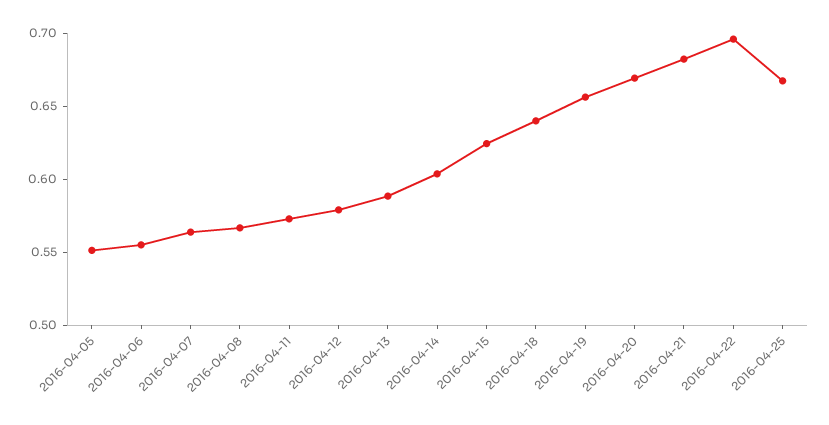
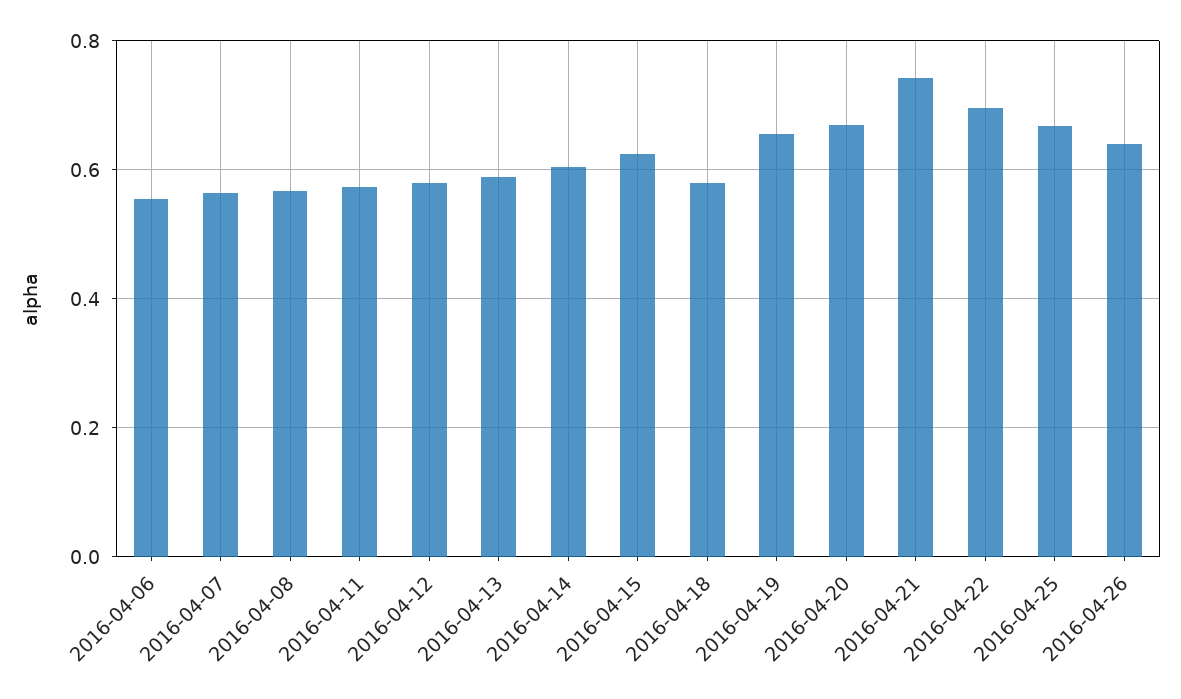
2016-04-05: 0.55 -> none
2016-04-18: 0.64 -> 0.58
2016-04-21: 0.68 -> 0.74
2016-04-26: none -> 0.64

